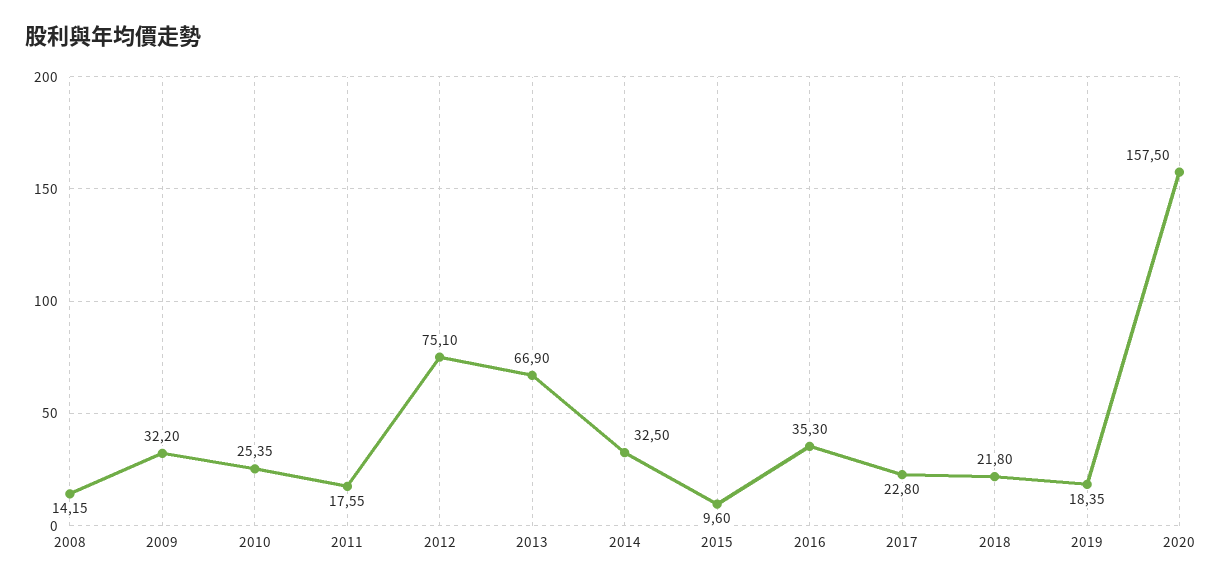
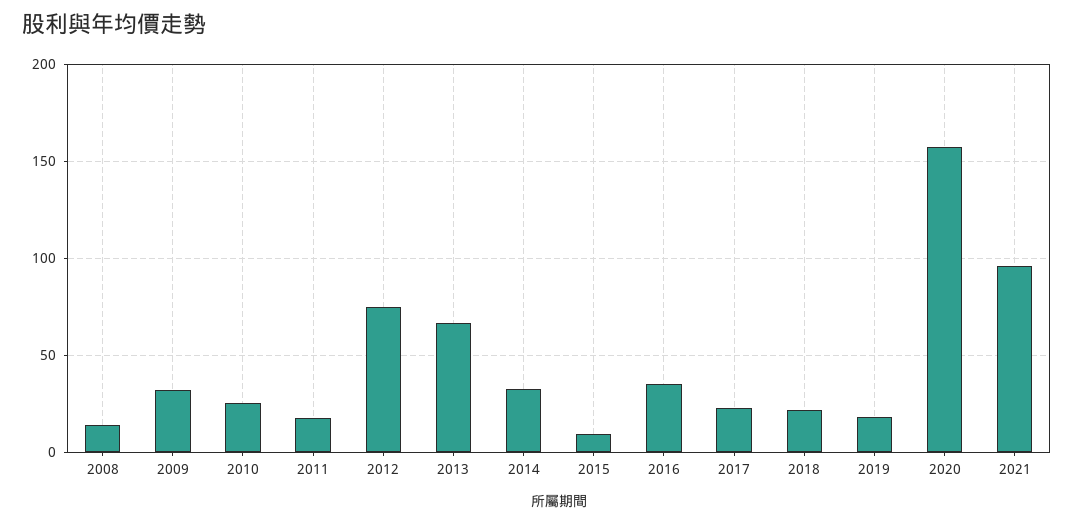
2021: none -> 95

